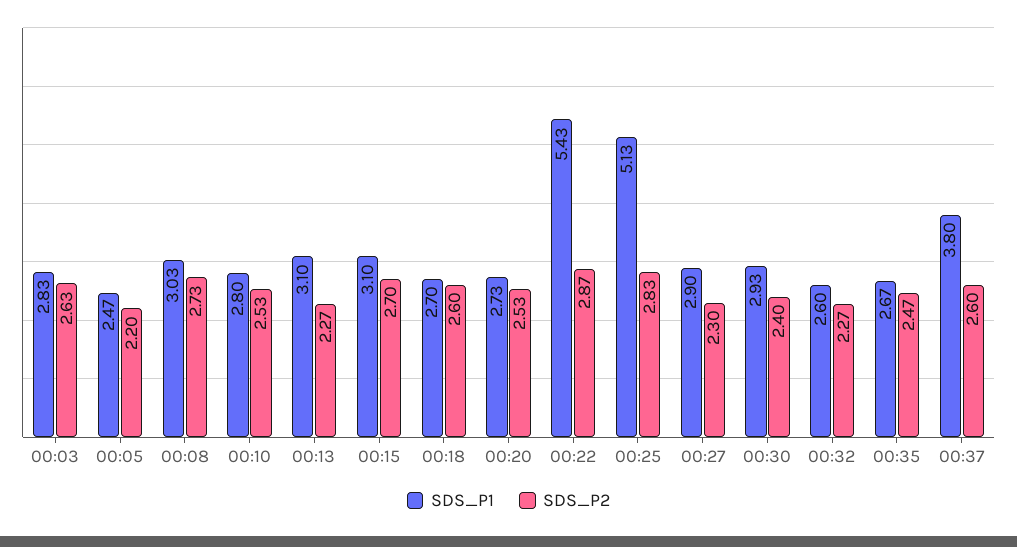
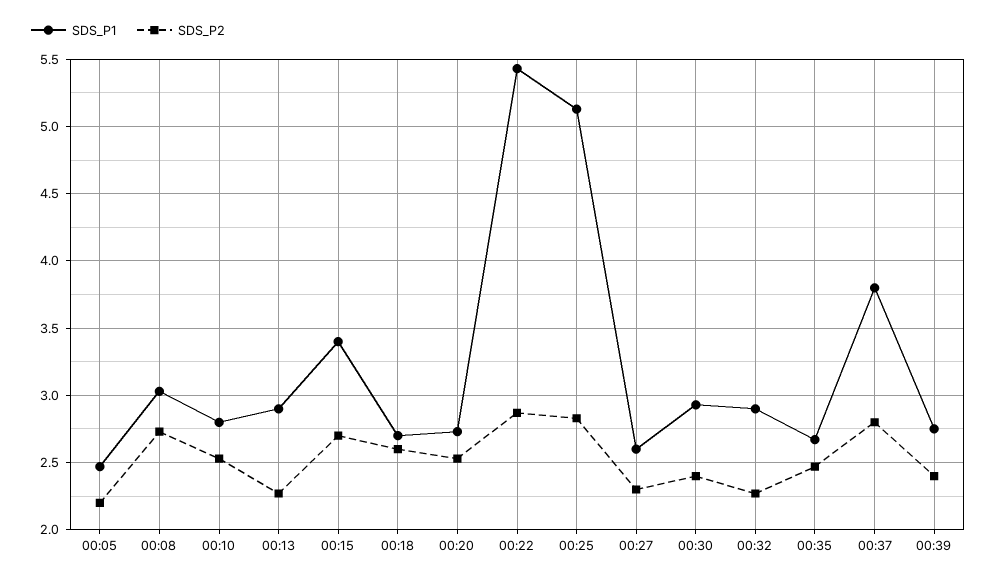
SDS_P1, 00:03: 2.83 -> none
SDS_P2, 00:03: 2.63 -> none
SDS_P1, 00:13: 3.1 -> 2.9
SDS_P1, 00:15: 3.1 -> 3.4
SDS_P1, 00:27: 2.9 -> 2.6
SDS_P1, 00:32: 2.6 -> 2.9
SDS_P2, 00:37: 2.6 -> 2.8
SDS_P1, 00:39: none -> 2.75
SDS_P2, 00:39: none -> 2.4

